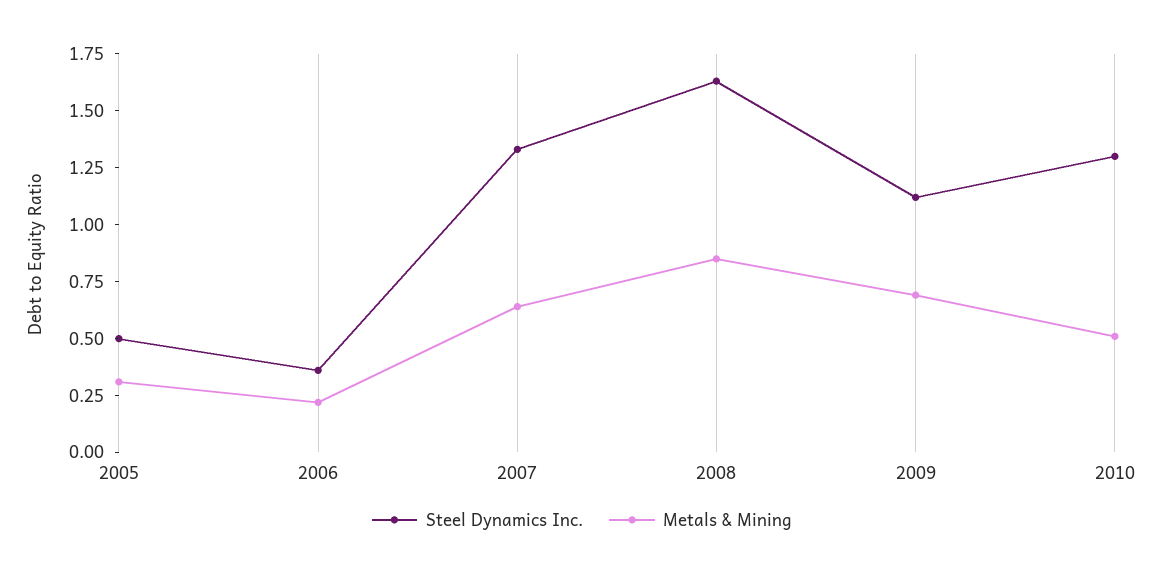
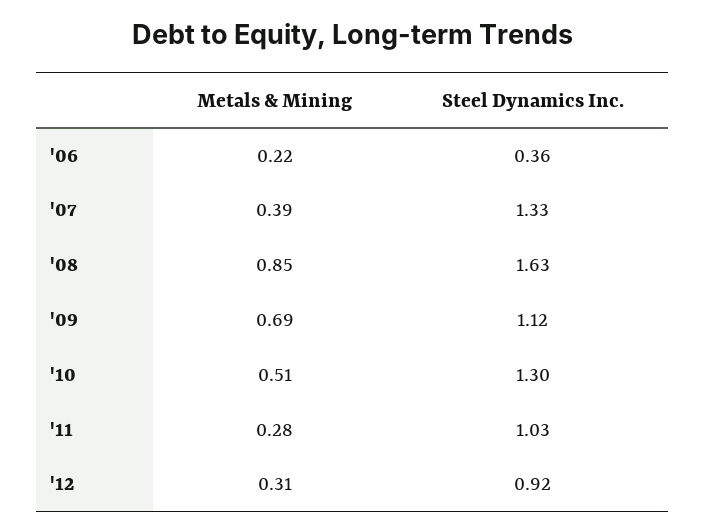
Steel Dynamics Inc., 2005: 0.5 -> none
Metals & Mining, 2005: 0.3 -> none
Metals & Mining, 2007: 0.65 -> 0.39
Metals & Mining, '11: none -> 0.28
Steel Dynamics Inc., '11: none -> 1.03
Metals & Mining, '12: none -> 0.31
Steel Dynamics Inc., '12: none -> 0.92

